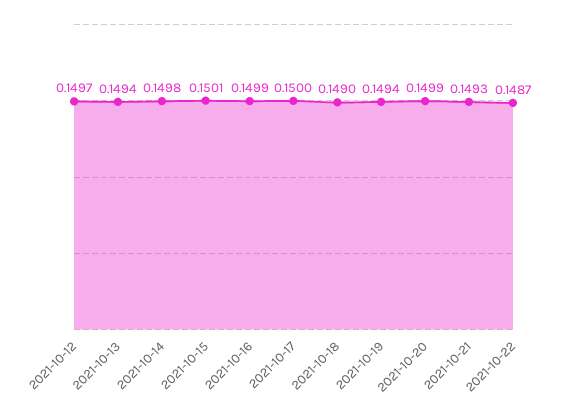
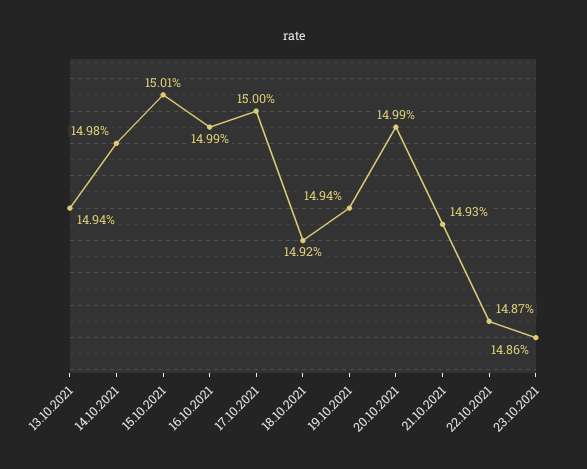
2021-10-12: 0.1497 -> none
2021-10-18: 0.149 -> 0.1492
23.10.2021: none -> 0.1486

